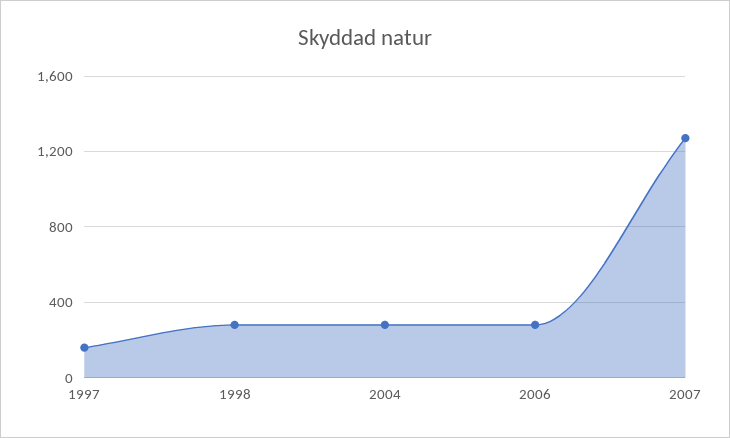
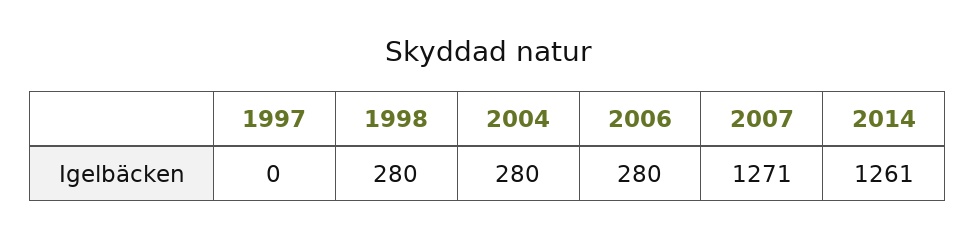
1997: 150 -> 0
2014: none -> 1261

